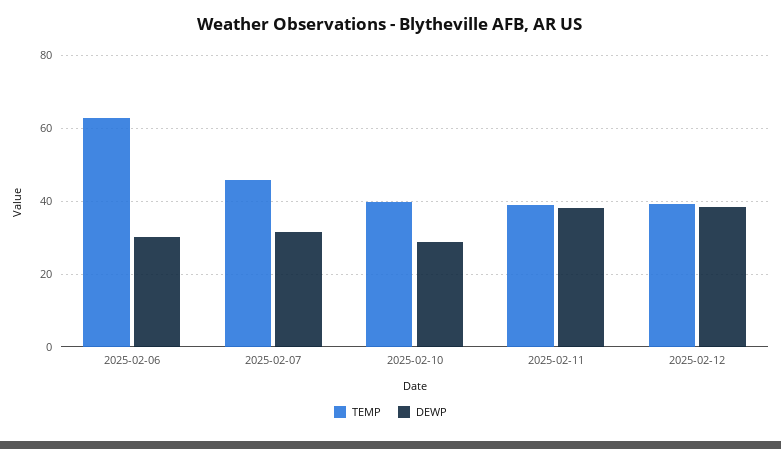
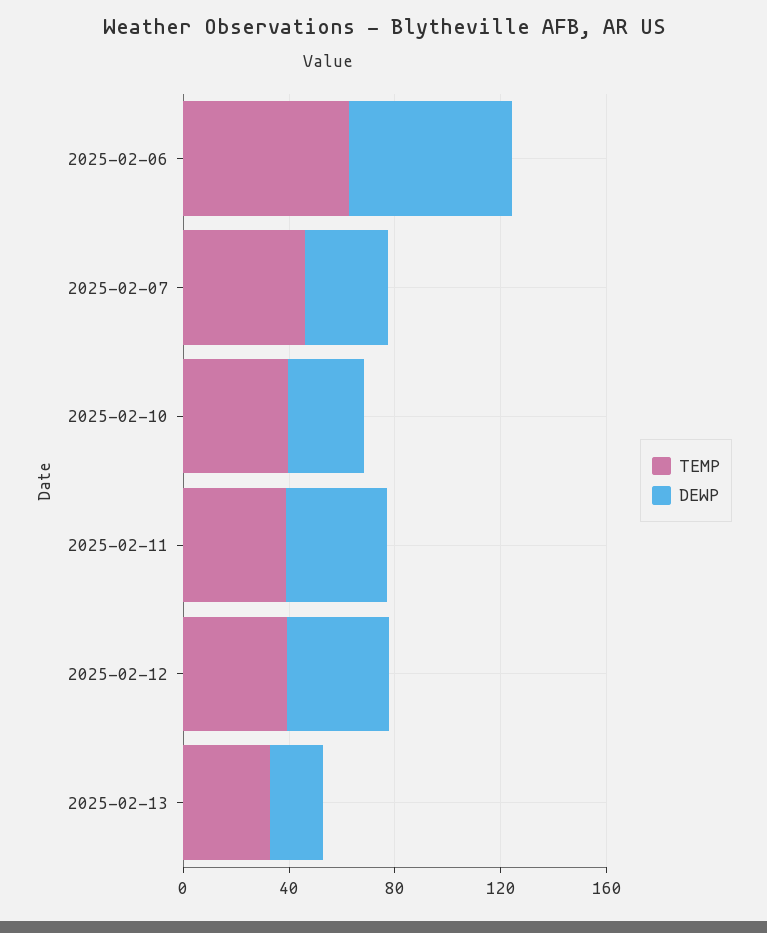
DEWP, 2025-02-06: 30 -> 60
TEMP, 2025-02-13: none -> 30
DEWP, 2025-02-13: none -> 20

